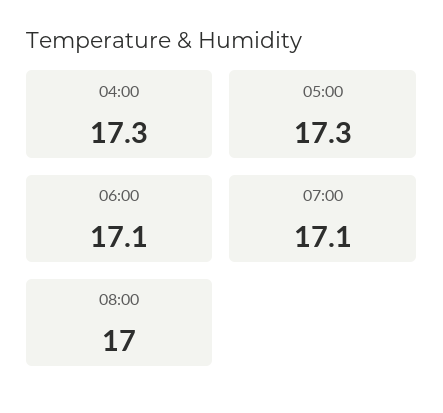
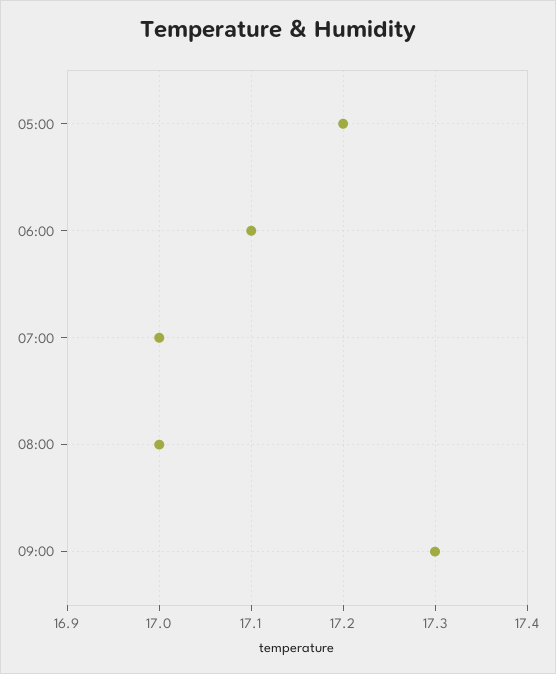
04:00: 17.3 -> none
05:00: 17.3 -> 17.2
07:00: 17.1 -> 17
09:00: none -> 17.3

